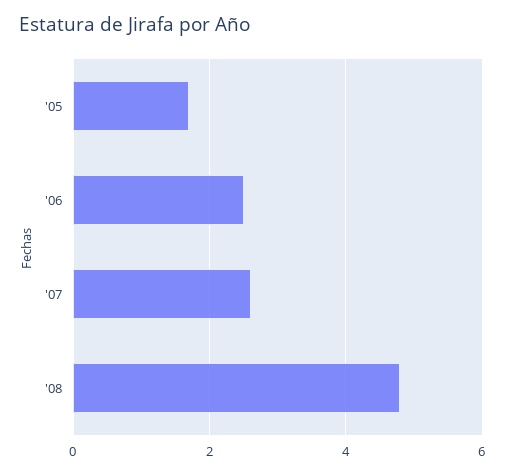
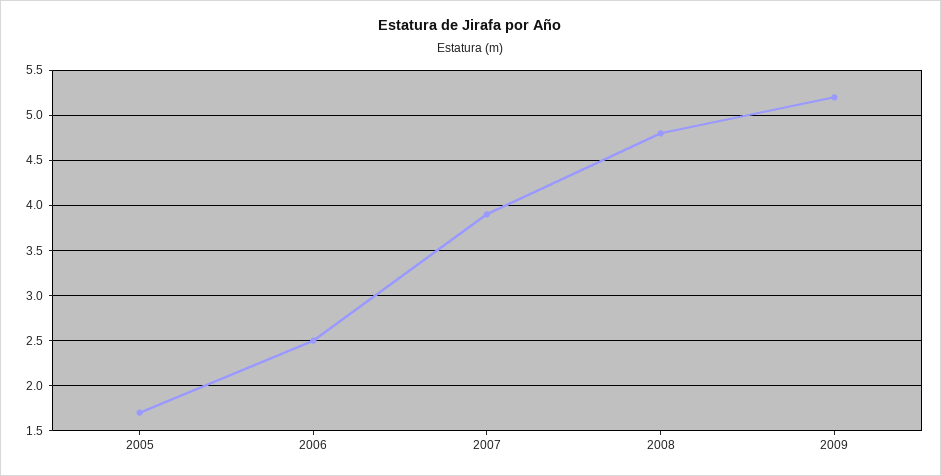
'07: 2.5 -> 3.9
2009: none -> 5.2

